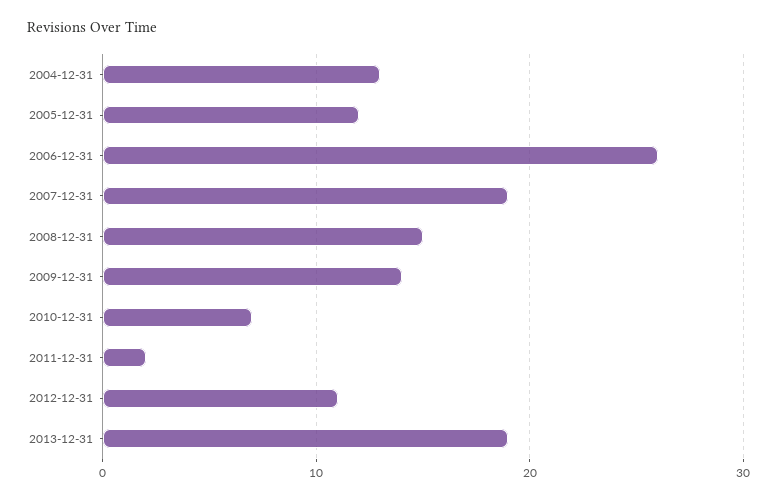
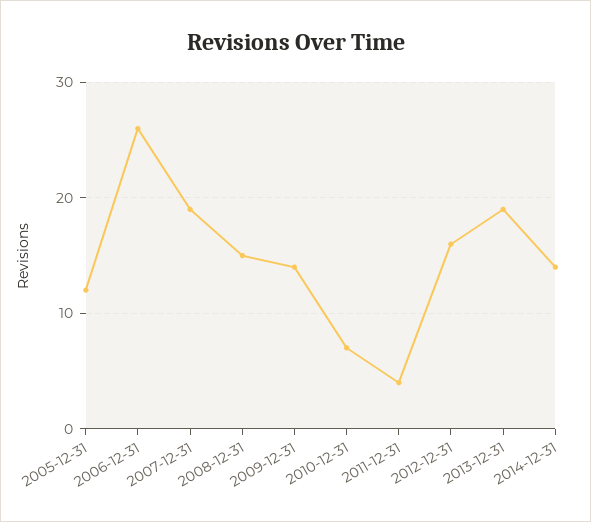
2004-12-31: 13 -> none
2011-12-31: 2 -> 4
2012-12-31: 11 -> 16
2014-12-31: none -> 14

